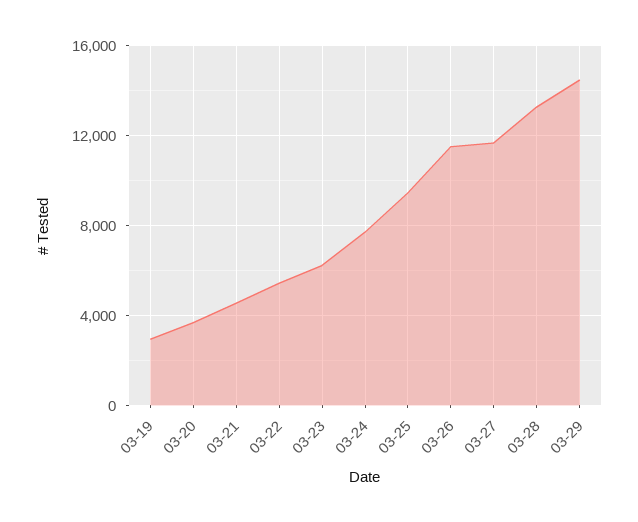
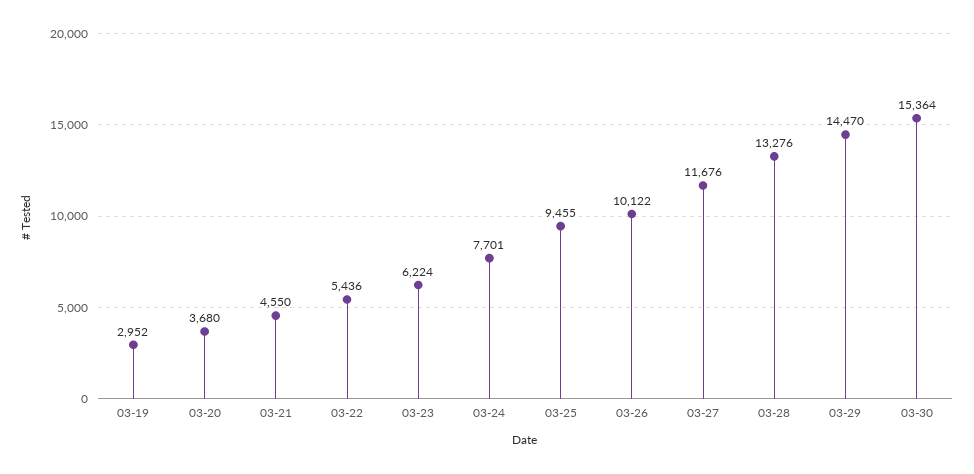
03-26: 11500 -> 10122
03-30: none -> 15364

